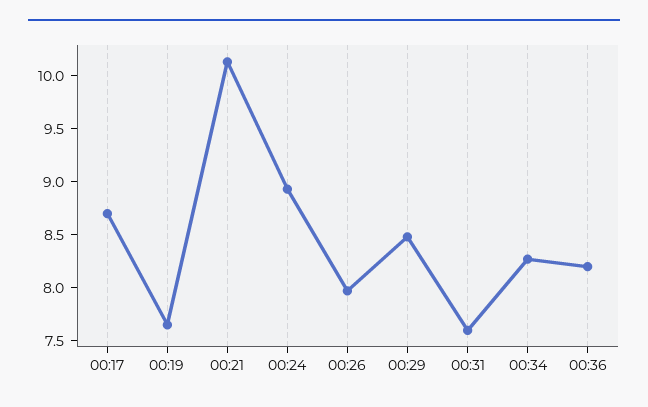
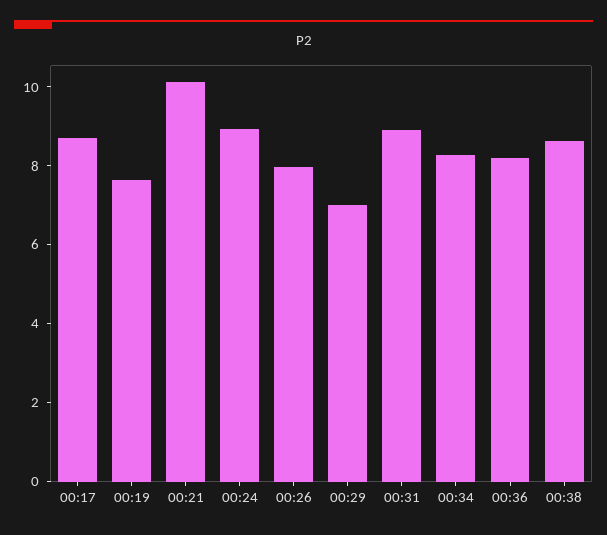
00:29: 8.5 -> 7
00:31: 7.6 -> 9
00:38: none -> 8.5

